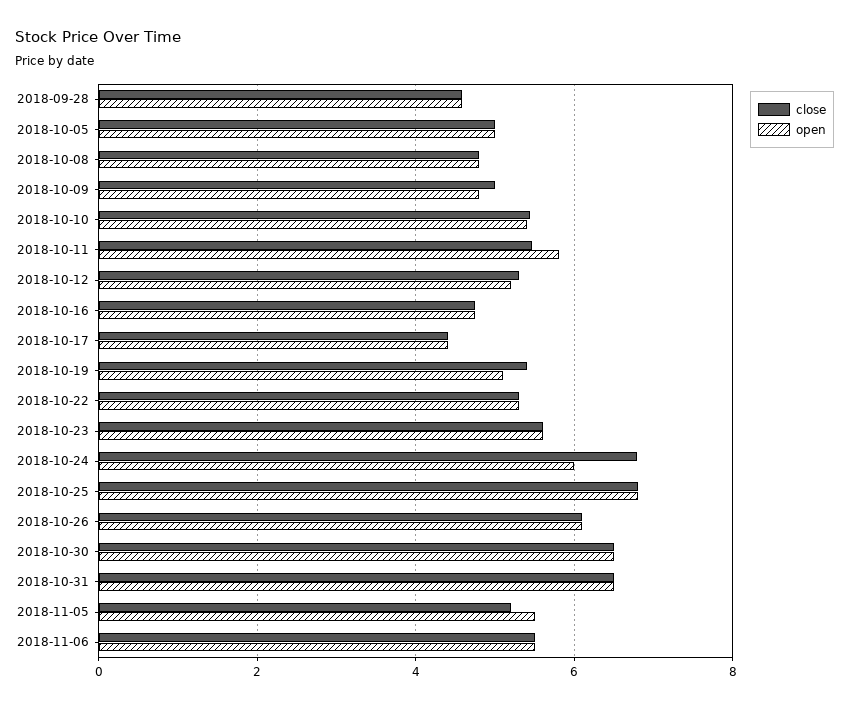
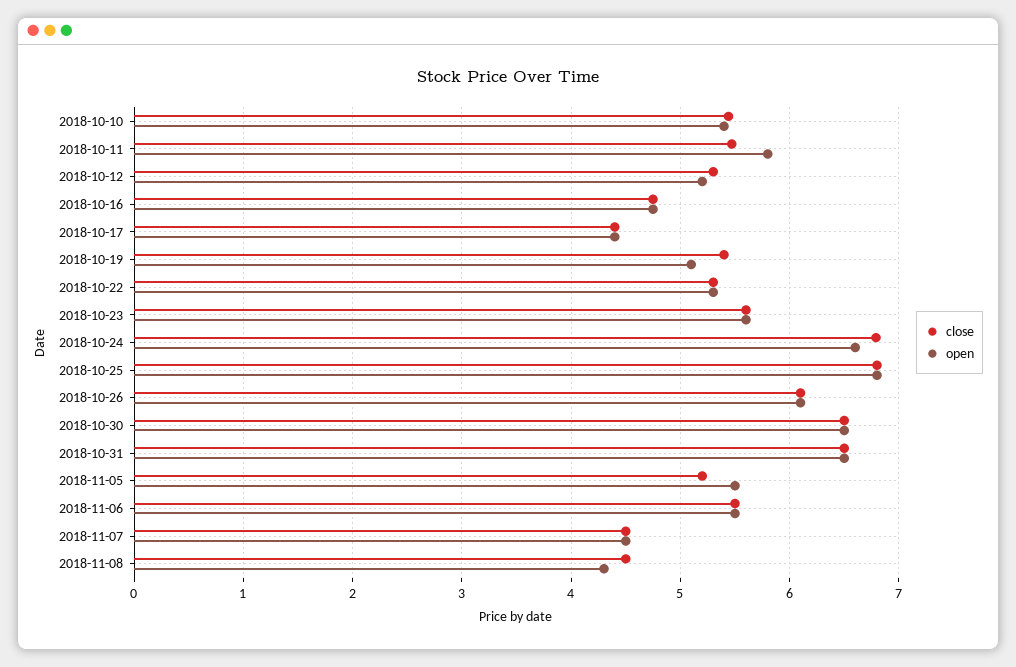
close, 2018-09-28: 4.6 -> none
open, 2018-09-28: 4.6 -> none
close, 2018-10-05: 5 -> none
open, 2018-10-05: 5 -> none
close, 2018-10-08: 4.8 -> none
open, 2018-10-08: 4.8 -> none
close, 2018-10-09: 5 -> none
open, 2018-10-09: 4.8 -> none
open, 2018-10-24: 6 -> 6.6
close, 2018-11-07: none -> 4.5
open, 2018-11-07: none -> 4.5
close, 2018-11-08: none -> 4.5
open, 2018-11-08: none -> 4.3

